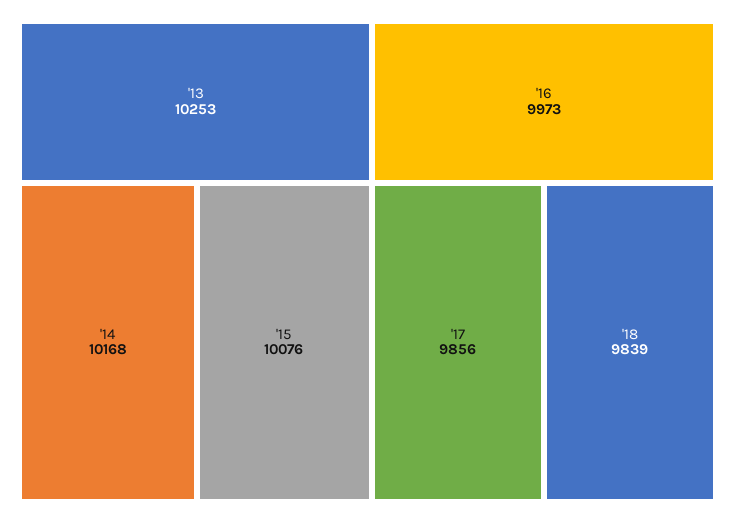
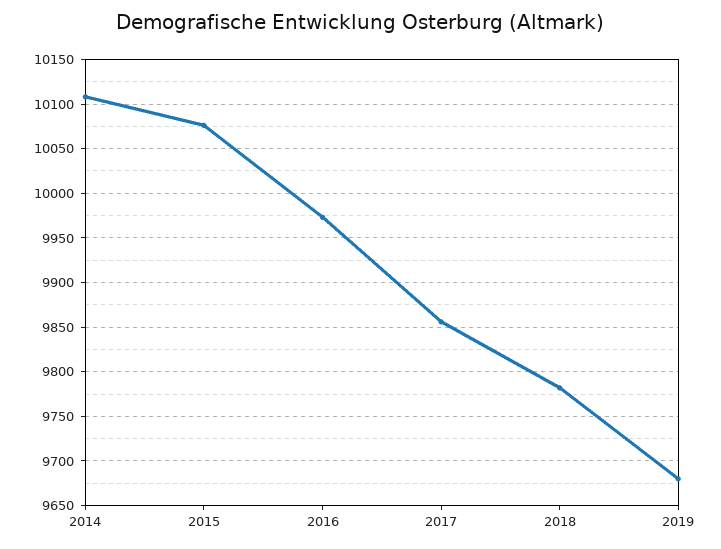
'13: 10253 -> none
'14: 10168 -> 10110
'18: 9839 -> 9780
2019: none -> 9680

